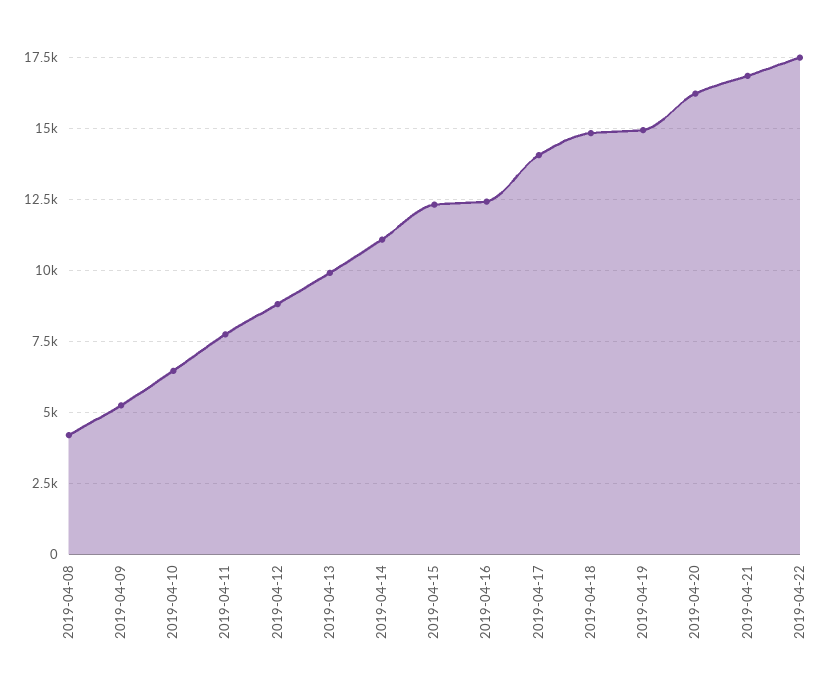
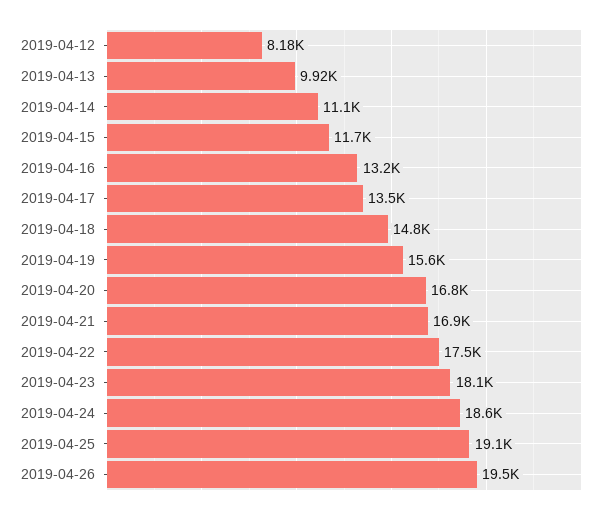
2019-04-08: 4250 -> none
2019-04-09: 5250 -> none
2019-04-10: 6500 -> none
2019-04-11: 7750 -> none
2019-04-12: 8750 -> 8180
2019-04-15: 12250 -> 11700
2019-04-16: 12500 -> 13200
2019-04-17: 14000 -> 13500
2019-04-19: 15000 -> 15600
2019-04-20: 16250 -> 16800
2019-04-23: none -> 18100
2019-04-24: none -> 18600
2019-04-25: none -> 19100
2019-04-26: none -> 19500

